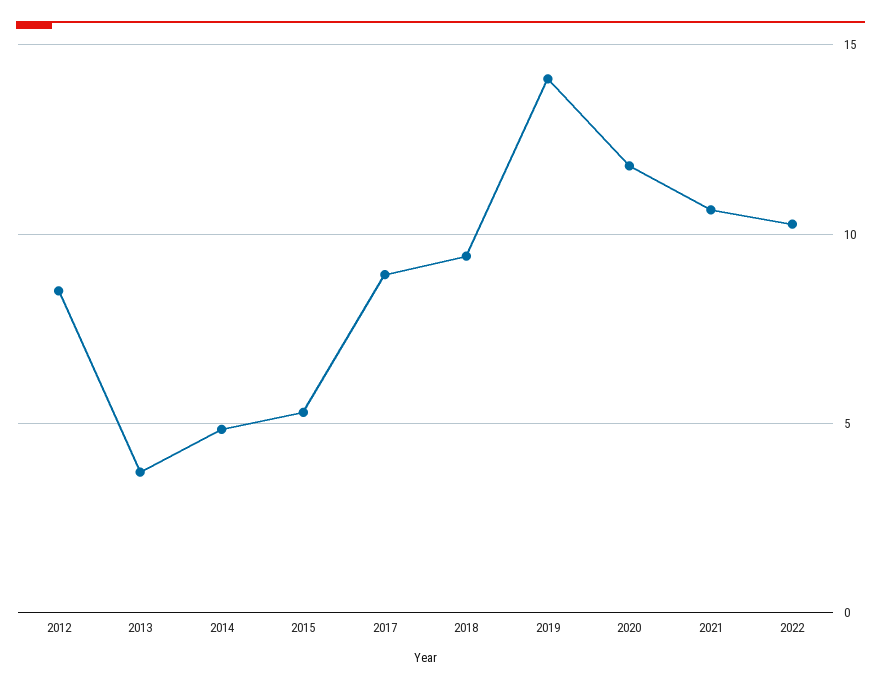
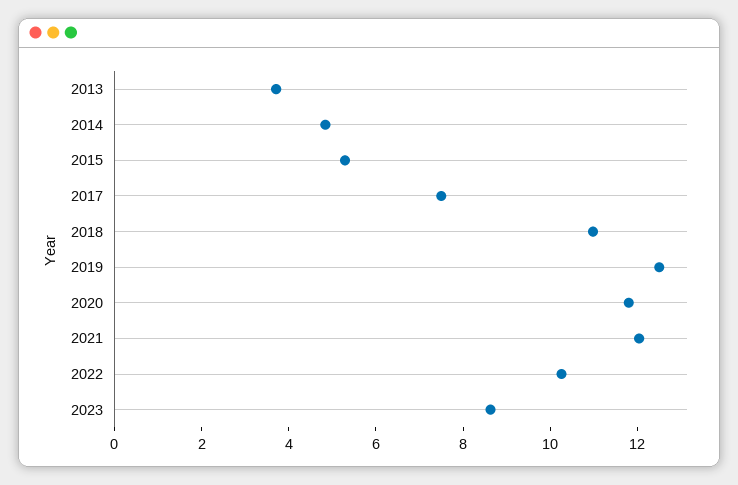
2012: 8.5 -> none
2017: 9 -> 7.5
2018: 9.5 -> 11
2019: 14 -> 12.5
2021: 10.5 -> 12
2023: none -> 8.5

